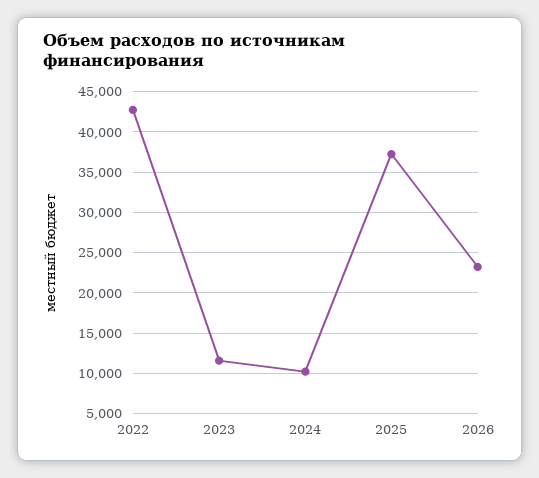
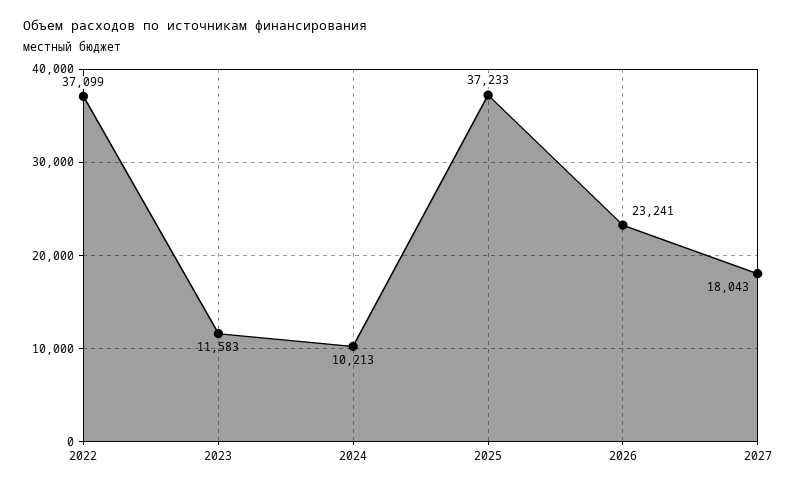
2022: 43000 -> 37099
2027: none -> 18043

